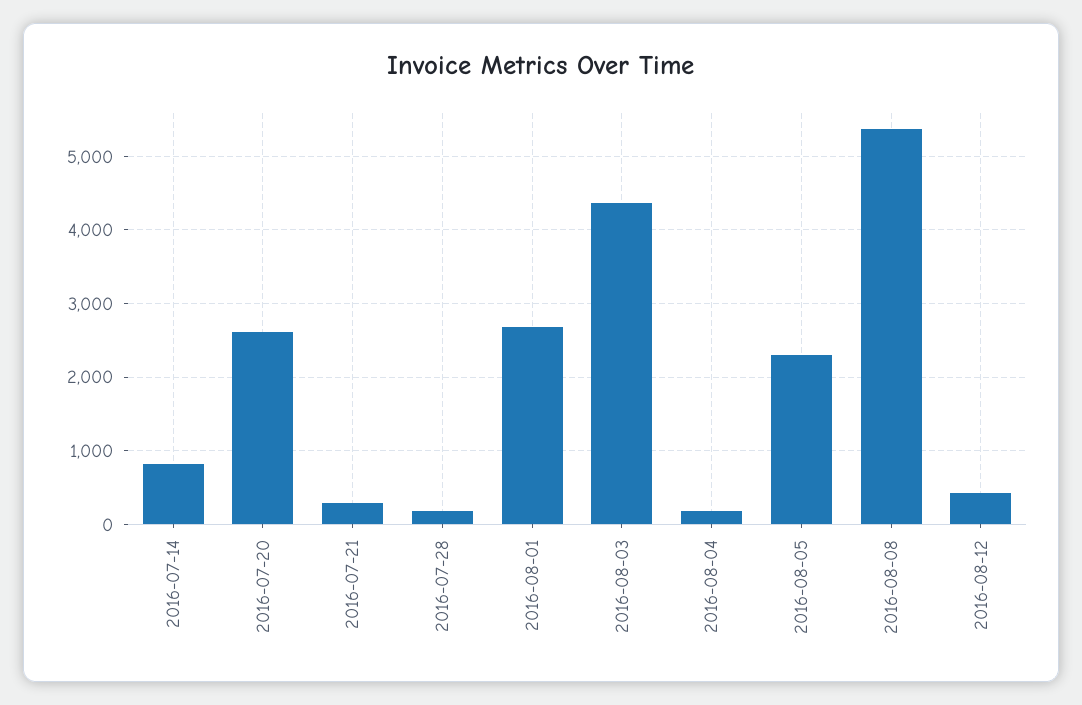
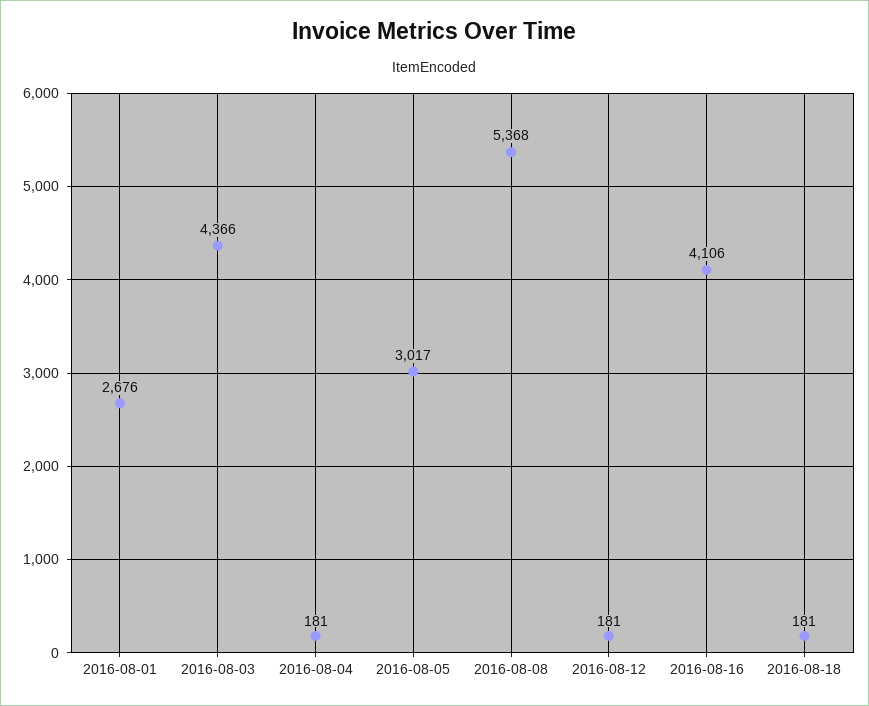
2016-07-14: 800 -> none
2016-07-20: 2600 -> none
2016-07-21: 300 -> none
2016-07-28: 200 -> none
2016-08-05: 2300 -> 3017
2016-08-12: 400 -> 181
2016-08-16: none -> 4106
2016-08-18: none -> 181

